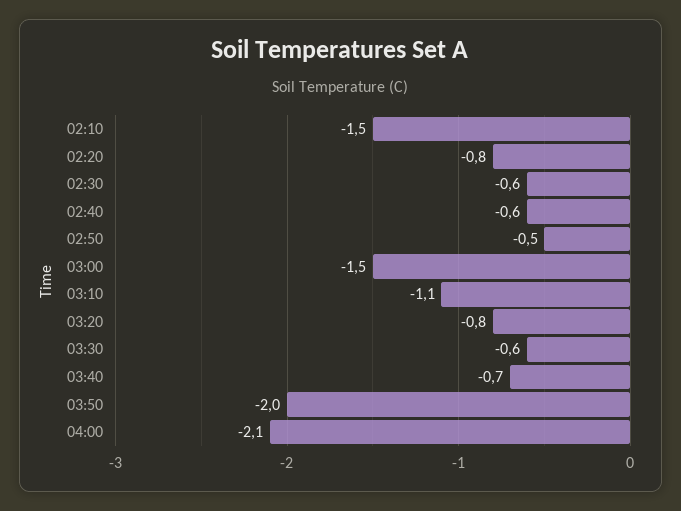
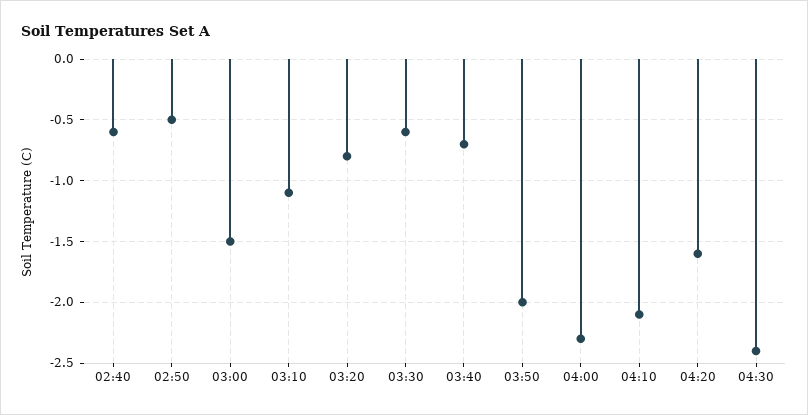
02:10: -1.5 -> none
02:20: -0.8 -> none
02:30: -0.6 -> none
04:00: -2.1 -> -2.3
04:10: none -> -2.1
04:20: none -> -1.6
04:30: none -> -2.4

